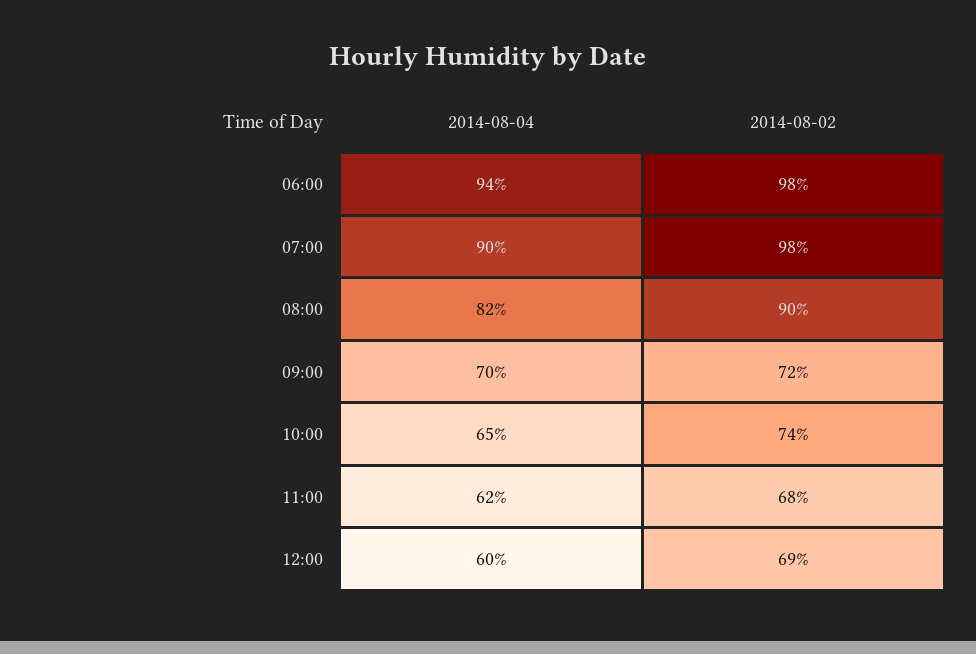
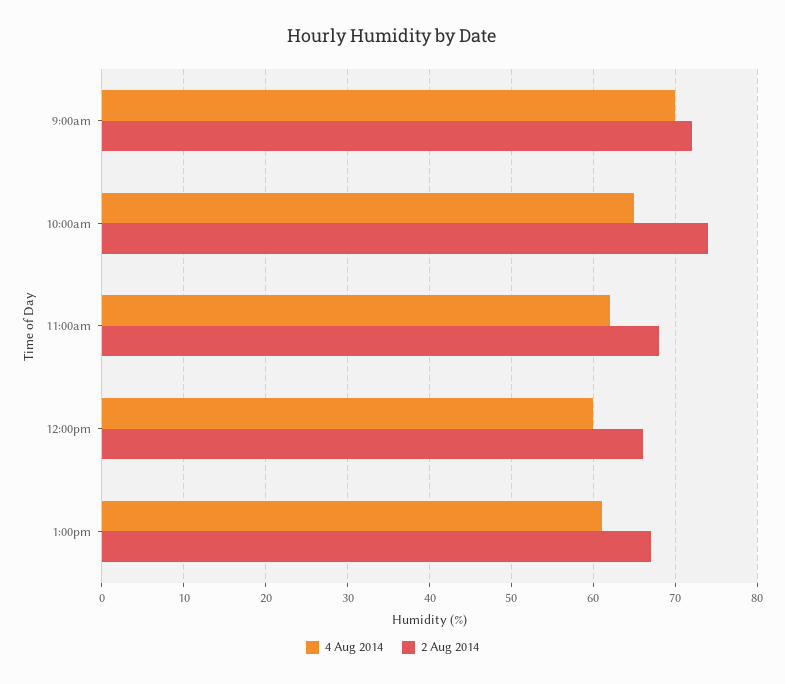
2014-08-04, 06:00: 94 -> none
2014-08-02, 06:00: 98 -> none
2014-08-04, 07:00: 90 -> none
2014-08-02, 07:00: 98 -> none
2014-08-04, 08:00: 82 -> none
2014-08-02, 08:00: 90 -> none
2014-08-02, 12:00: 69 -> 66
2014-08-04, 1:00pm: none -> 61
2014-08-02, 1:00pm: none -> 67

